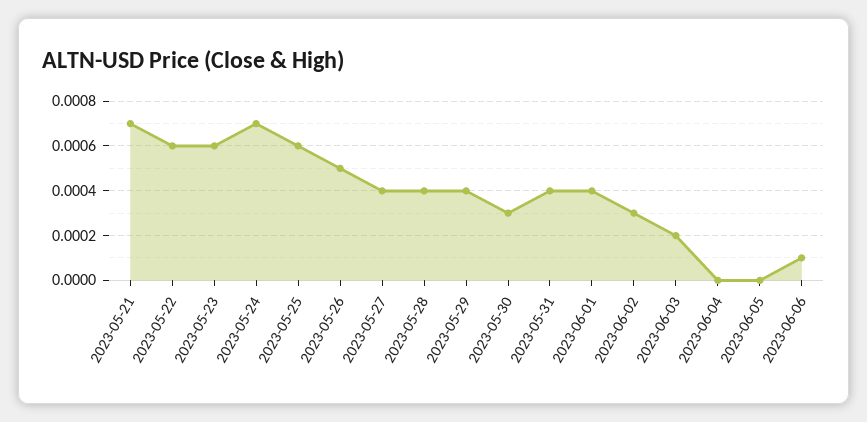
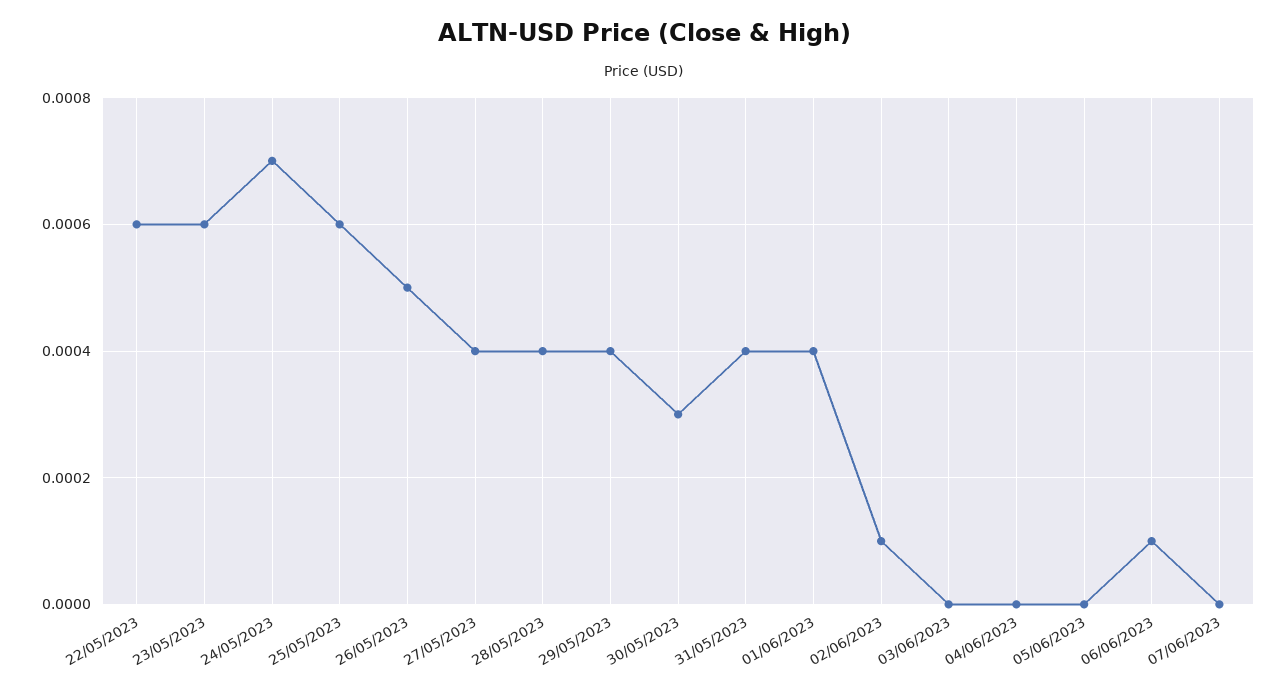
2023-05-21: 0.0007 -> none
2023-06-02: 0.0003 -> 0.0001
2023-06-03: 0.0002 -> 0
07/06/2023: none -> 0

